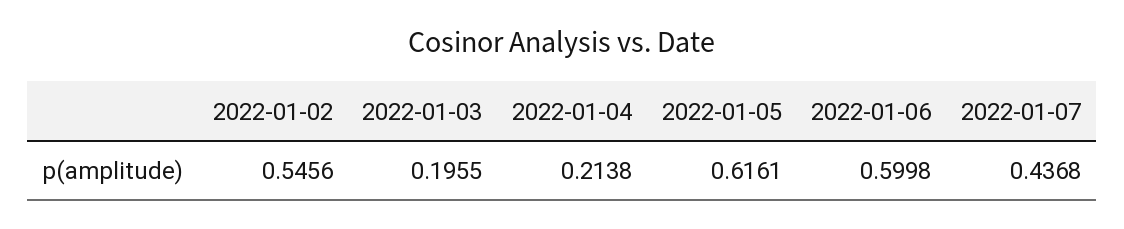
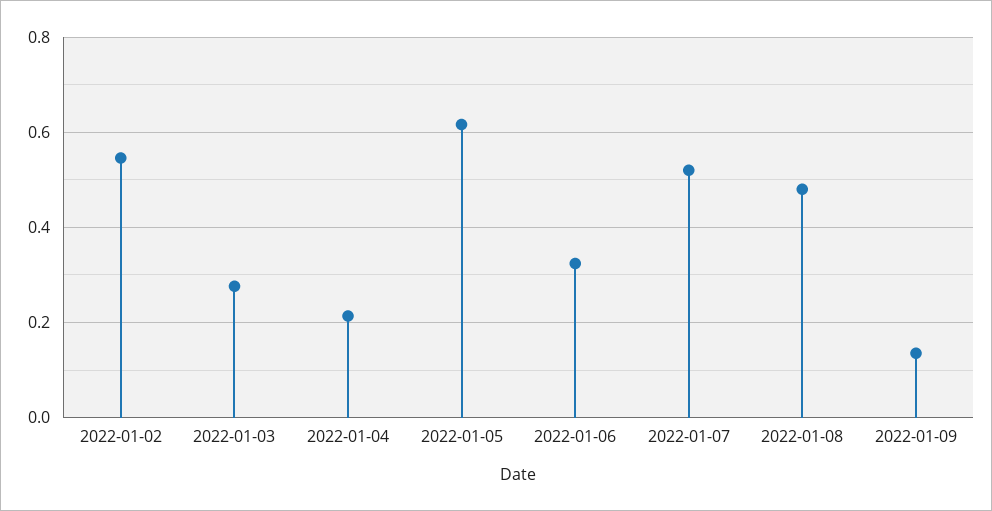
2022-01-03: 0.1955 -> 0.28
2022-01-06: 0.5998 -> 0.32
2022-01-07: 0.4368 -> 0.52
2022-01-08: none -> 0.48
2022-01-09: none -> 0.14

